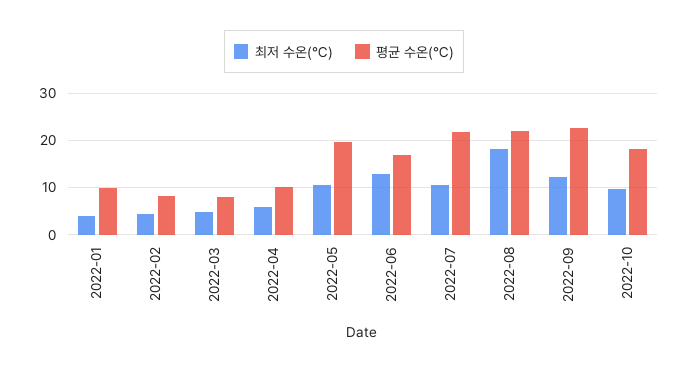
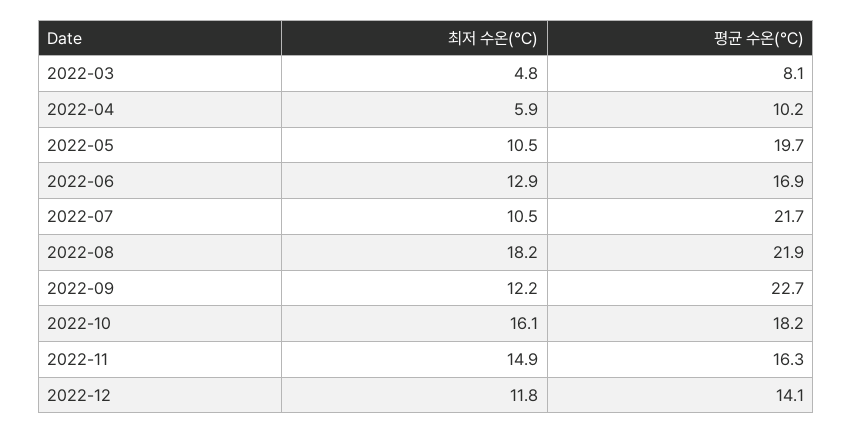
최저 수온(℃), 2022-01: 4 -> none
평균 수온(℃), 2022-01: 10 -> none
최저 수온(℃), 2022-02: 4 -> none
평균 수온(℃), 2022-02: 8 -> none
최저 수온(℃), 2022-10: 10 -> 16.1
최저 수온(℃), 2022-11: none -> 14.9
평균 수온(℃), 2022-11: none -> 16.3
최저 수온(℃), 2022-12: none -> 11.8
평균 수온(℃), 2022-12: none -> 14.1

